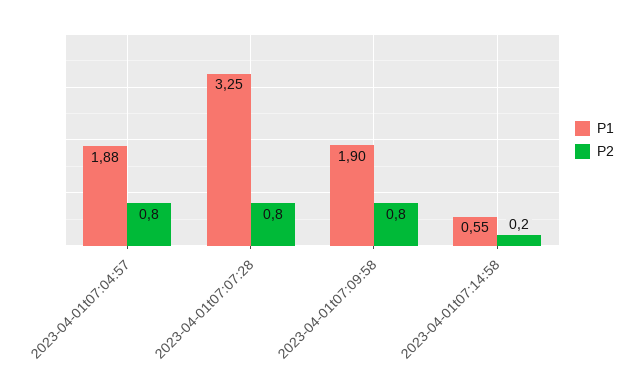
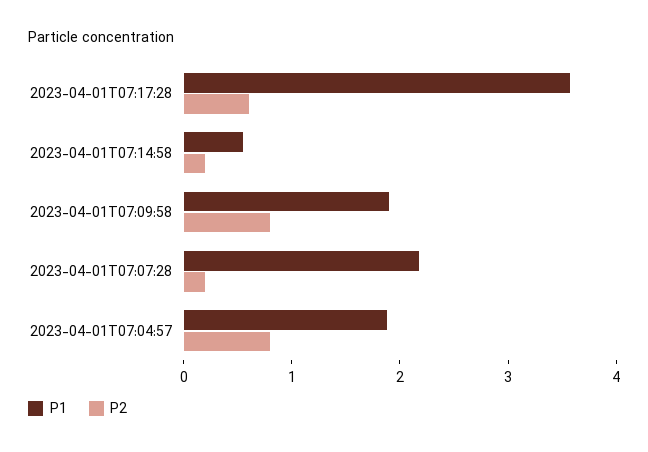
P1, 2023-04-01t07:07:28: 3.25 -> 2.2
P2, 2023-04-01t07:07:28: 0.8 -> 0.2
P1, 2023-04-01T07:17:28: none -> 3.6
P2, 2023-04-01T07:17:28: none -> 0.6

